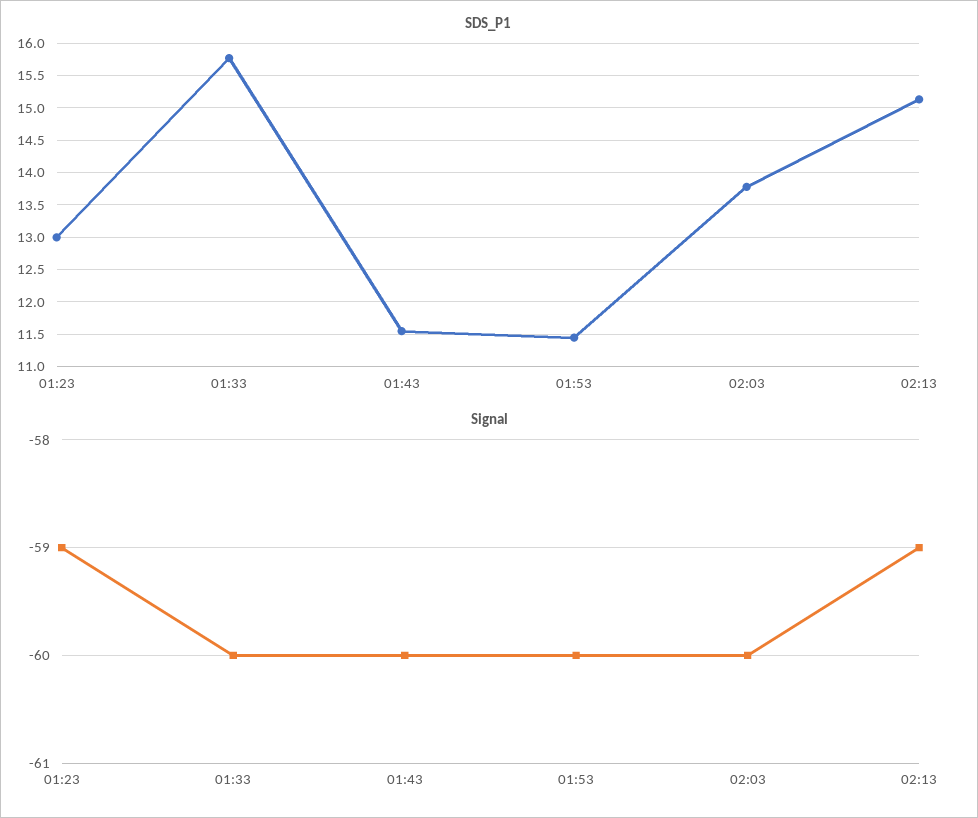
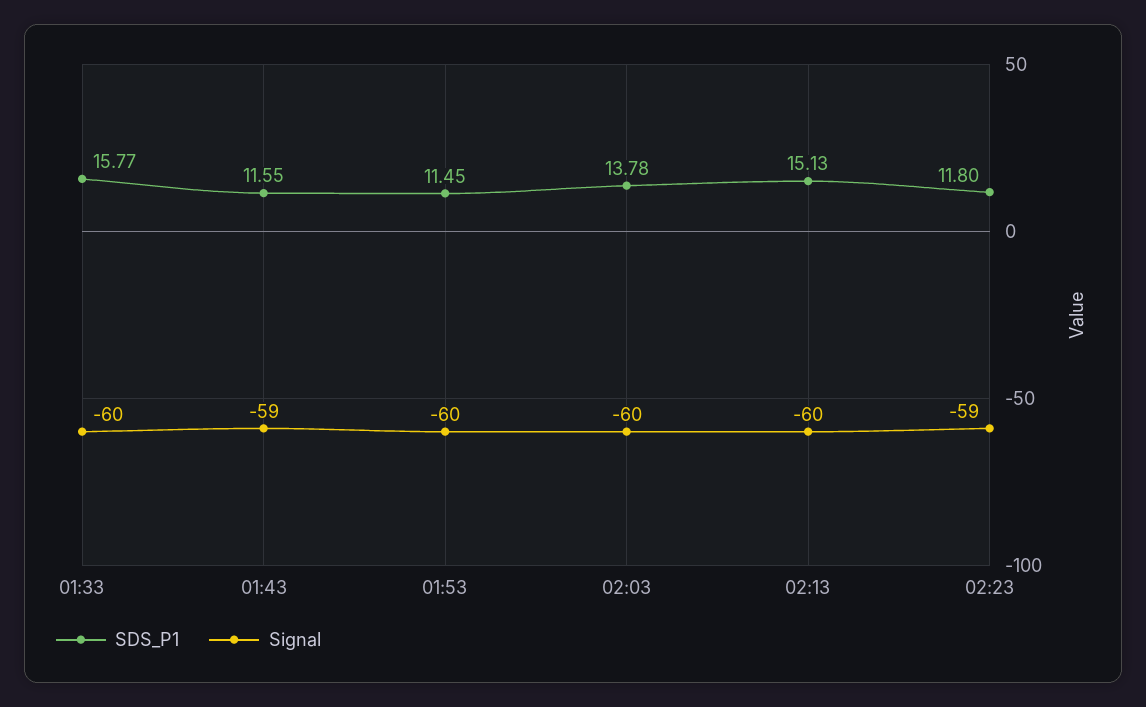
SDS_P1, 01:23: 13 -> none
Signal, 01:23: -59 -> none
Signal, 01:43: -60 -> -59
Signal, 02:13: -59 -> -60
SDS_P1, 02:23: none -> 11.8
Signal, 02:23: none -> -59

